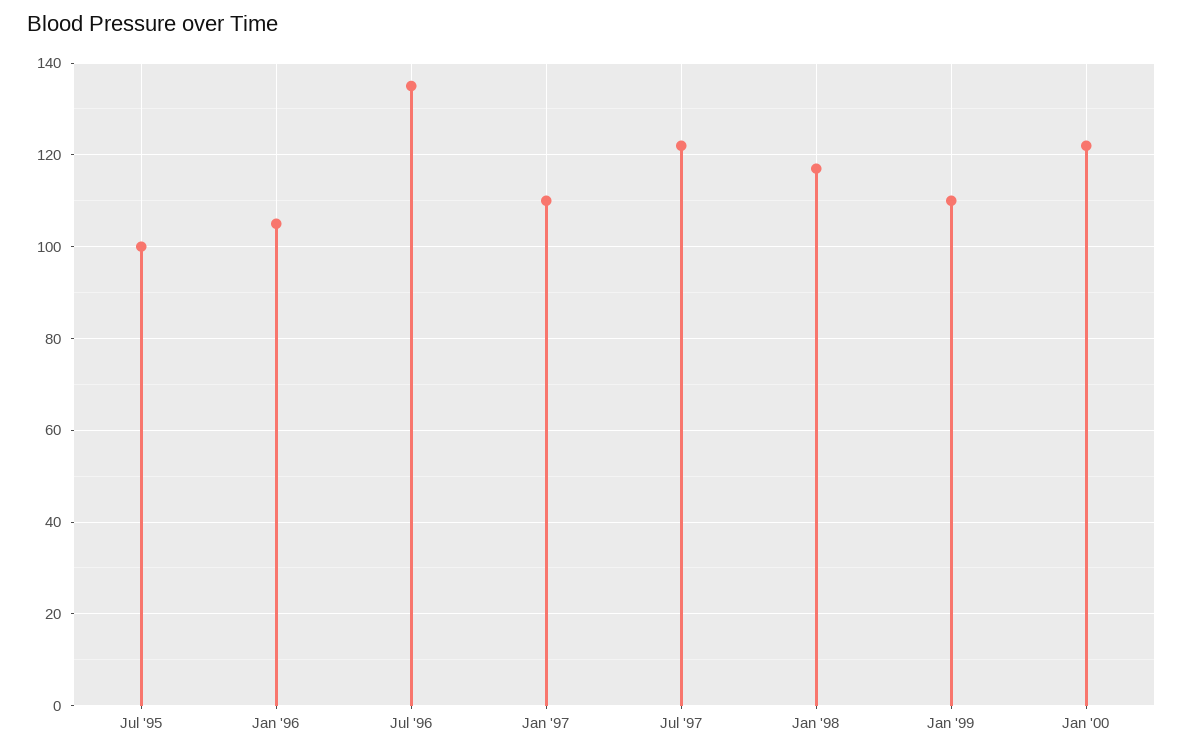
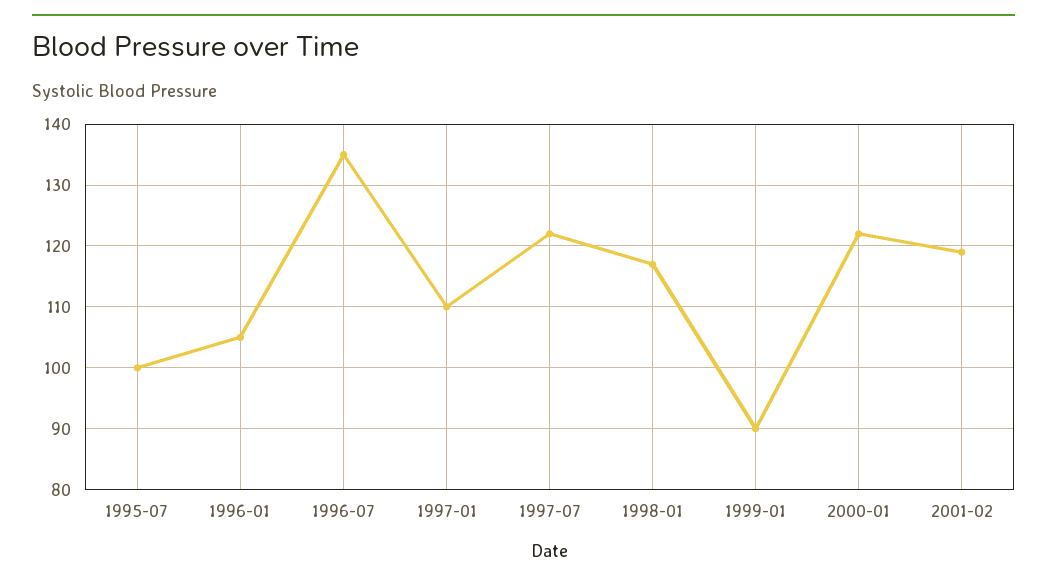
Jan '99: 110 -> 90
2001-02: none -> 119

